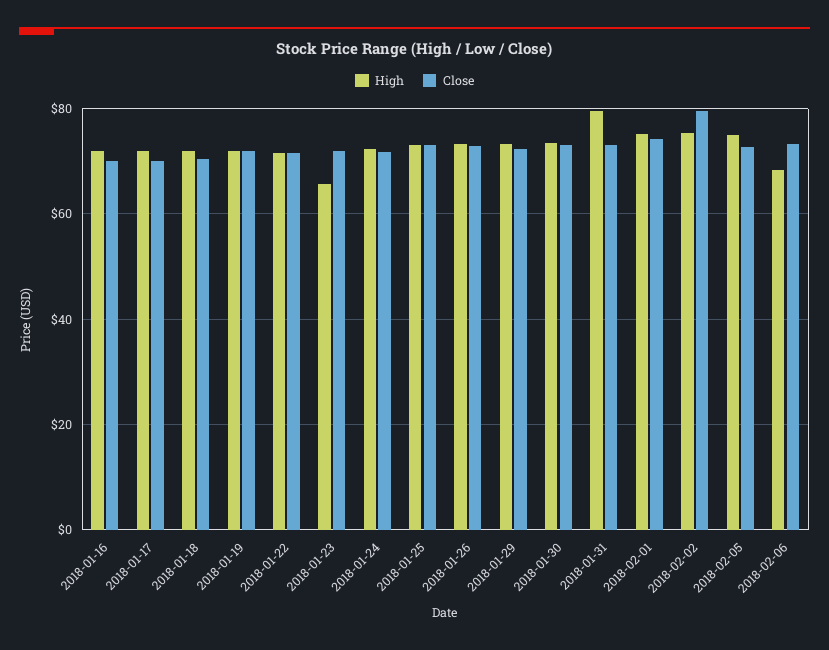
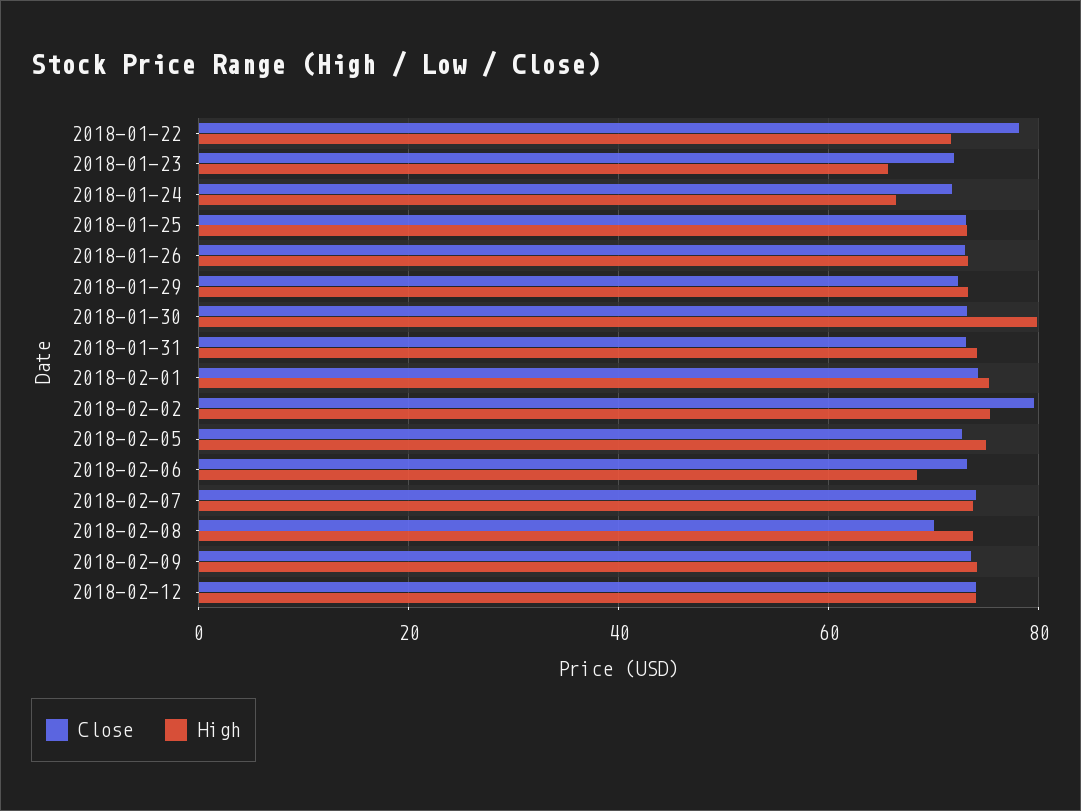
High, 2018-01-16: 72 -> none
Close, 2018-01-16: 70 -> none
High, 2018-01-17: 72 -> none
Close, 2018-01-17: 70 -> none
High, 2018-01-18: 72 -> none
Close, 2018-01-18: 70 -> none
High, 2018-01-19: 72 -> none
Close, 2018-01-19: 72 -> none
Close, 2018-01-22: 72 -> 78
High, 2018-01-24: 72 -> 66
High, 2018-01-30: 74 -> 80
High, 2018-01-31: 80 -> 74
Close, 2018-02-07: none -> 74
High, 2018-02-07: none -> 74
Close, 2018-02-08: none -> 70
High, 2018-02-08: none -> 74
Close, 2018-02-09: none -> 74
High, 2018-02-09: none -> 74
Close, 2018-02-12: none -> 74
High, 2018-02-12: none -> 74

